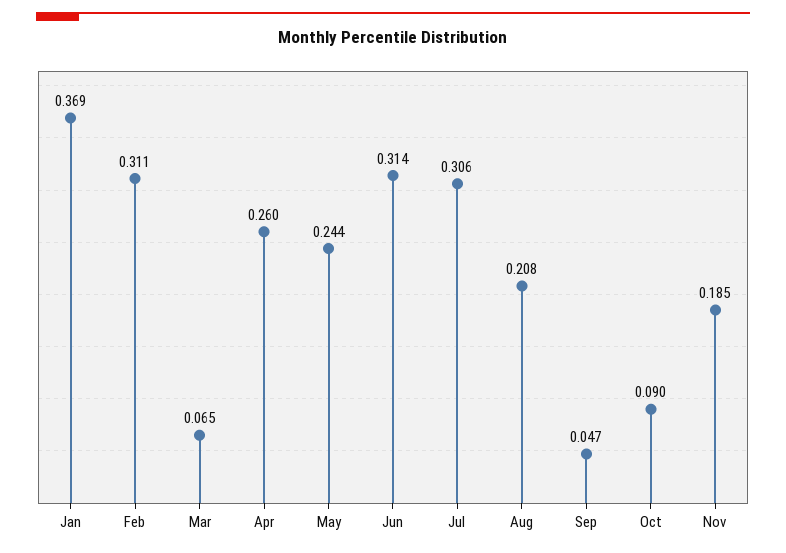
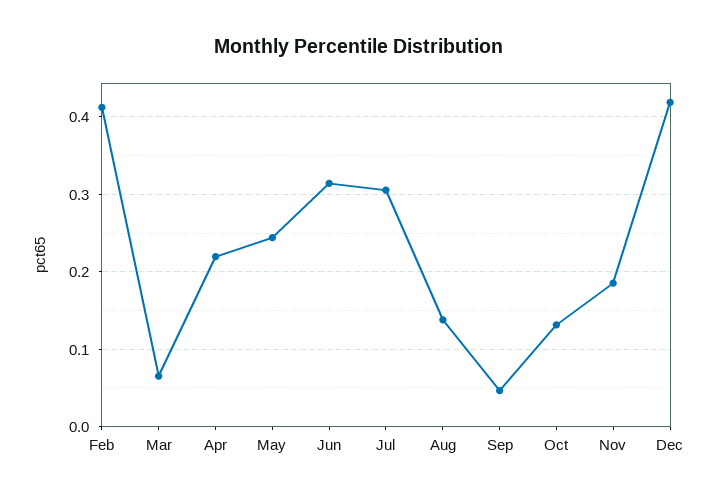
Jan: 0.369 -> none
Feb: 0.311 -> 0.41
Apr: 0.26 -> 0.22
Aug: 0.208 -> 0.14
Oct: 0.09 -> 0.13
Dec: none -> 0.42

